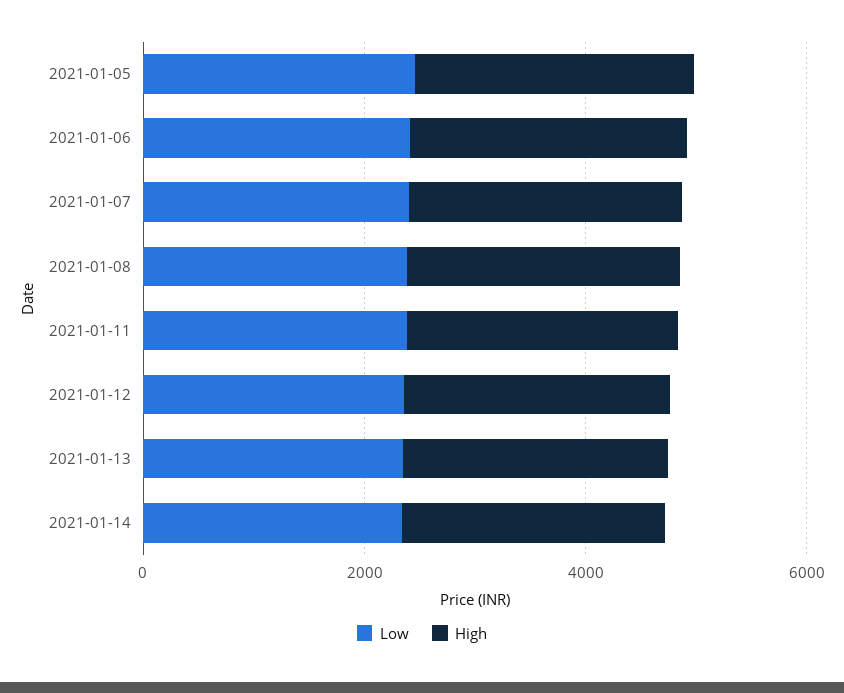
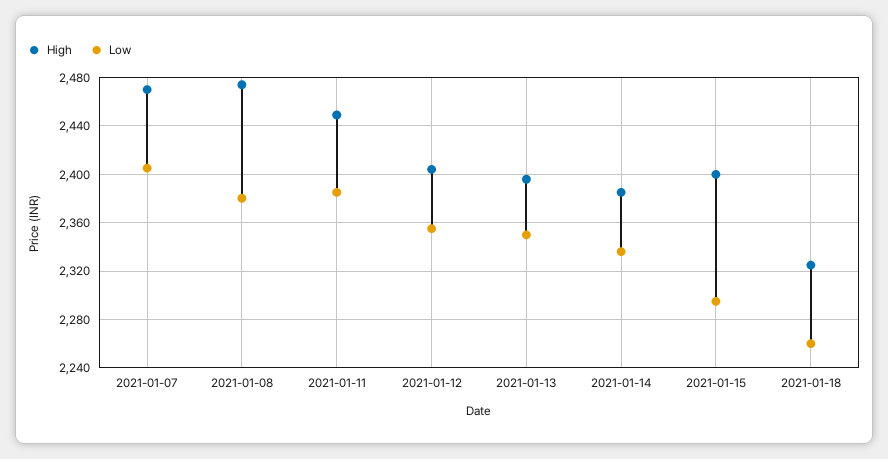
Low, 2021-01-05: 2500 -> none
High, 2021-01-05: 2500 -> none
Low, 2021-01-06: 2500 -> none
High, 2021-01-06: 2500 -> none
High, 2021-01-15: none -> 2400
Low, 2021-01-15: none -> 2295
High, 2021-01-18: none -> 2325
Low, 2021-01-18: none -> 2260

